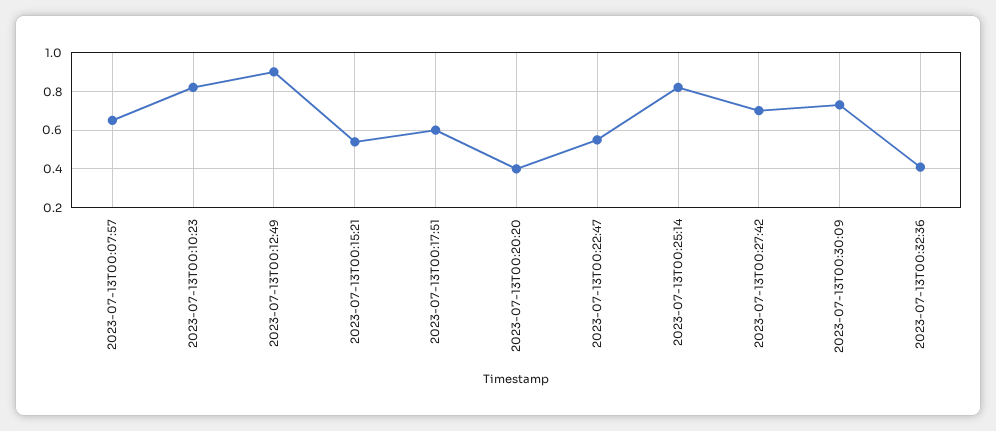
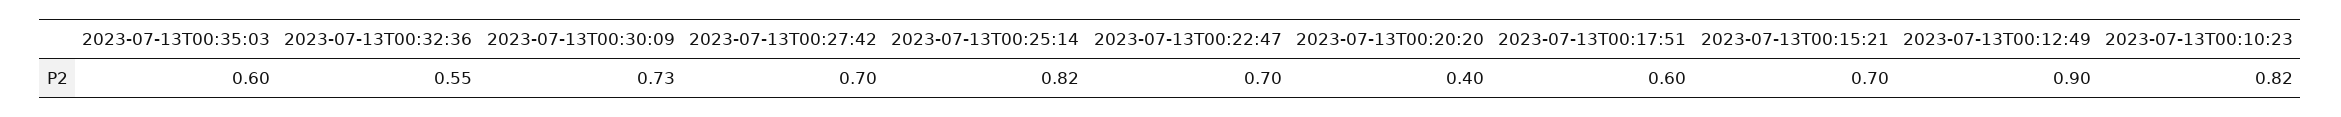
2023-07-13T00:07:57: 0.65 -> none
2023-07-13T00:15:21: 0.55 -> 0.7
2023-07-13T00:22:47: 0.55 -> 0.7
2023-07-13T00:32:36: 0.4 -> 0.55
2023-07-13T00:35:03: none -> 0.6

